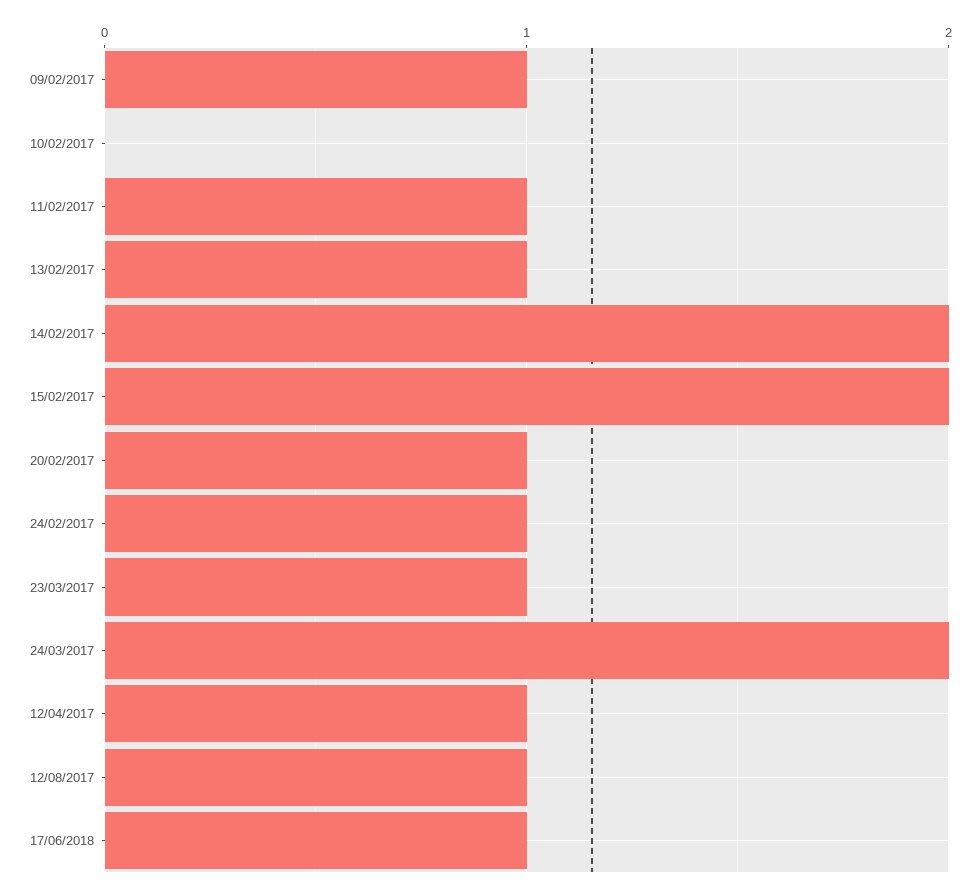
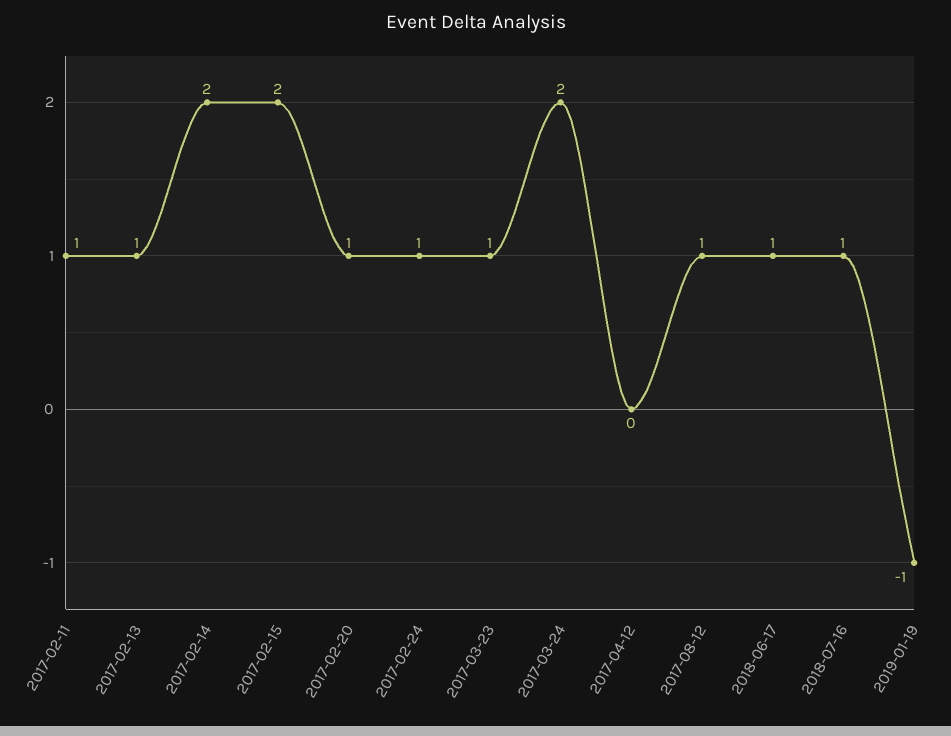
09/02/2017: 1 -> none
10/02/2017: 0 -> none
12/04/2017: 1 -> 0
2018-07-16: none -> 1
2019-01-19: none -> -1

